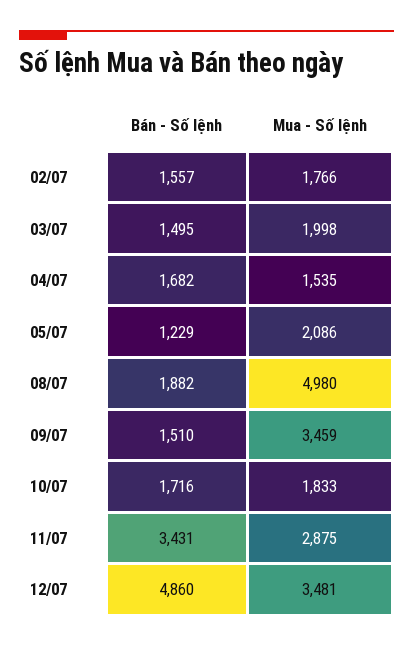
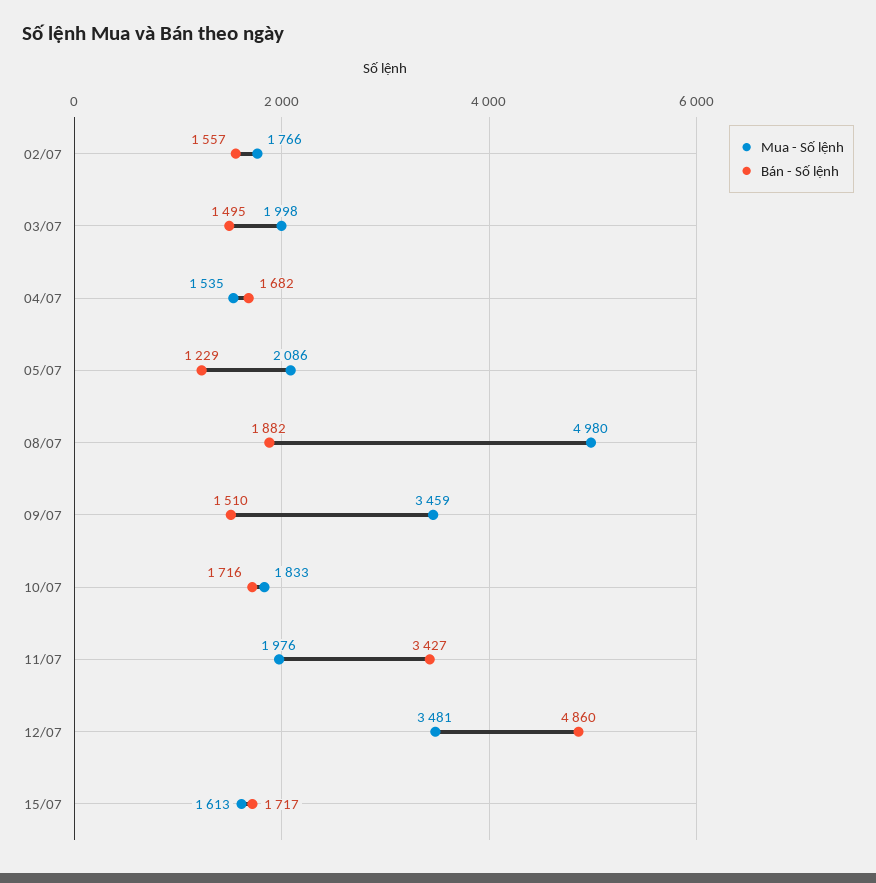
Bán - Số lệnh, 11/07: 3431 -> 3427
Mua - Số lệnh, 11/07: 2875 -> 1976
Mua - Số lệnh, 15/07: none -> 1613
Bán - Số lệnh, 15/07: none -> 1717

